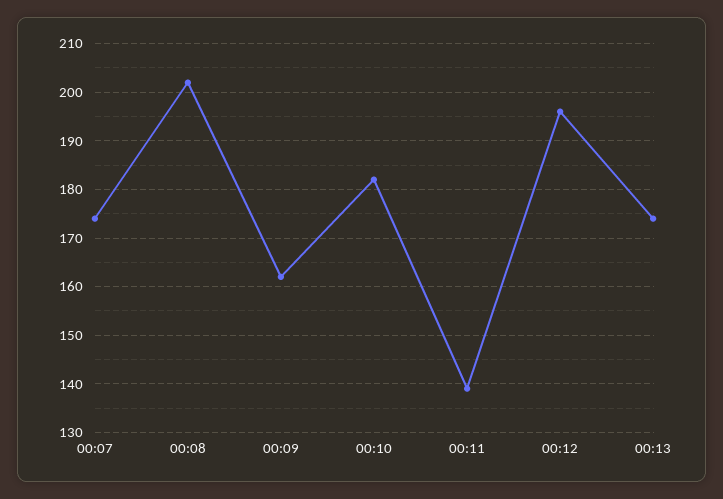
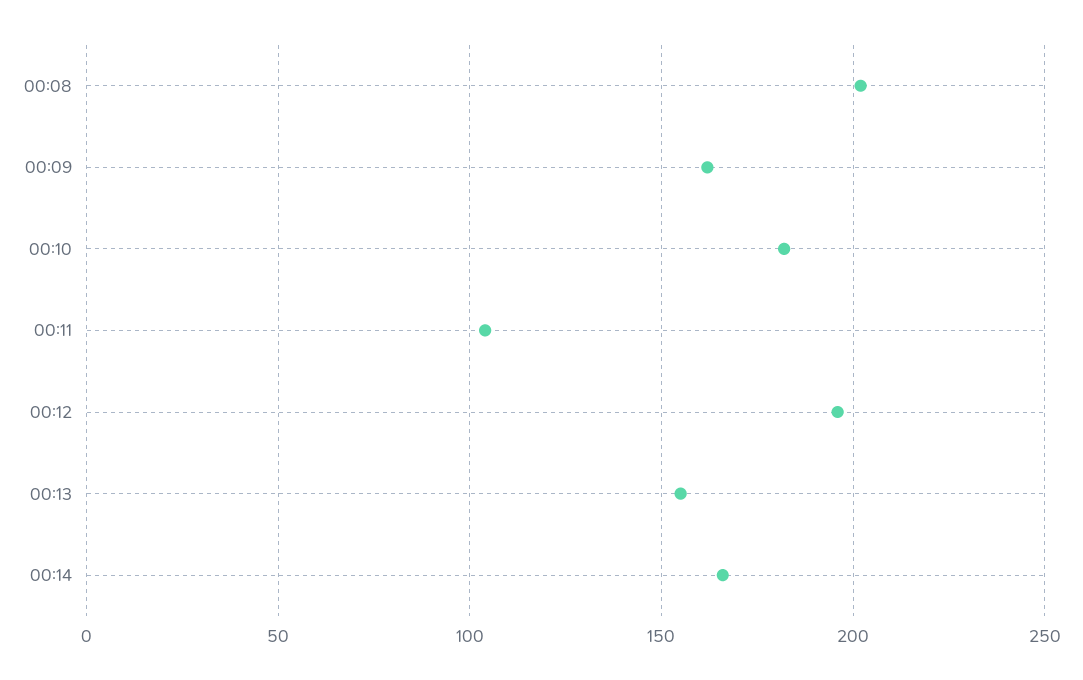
00:07: 175 -> none
00:11: 140 -> 105
00:13: 175 -> 155
00:14: none -> 165

